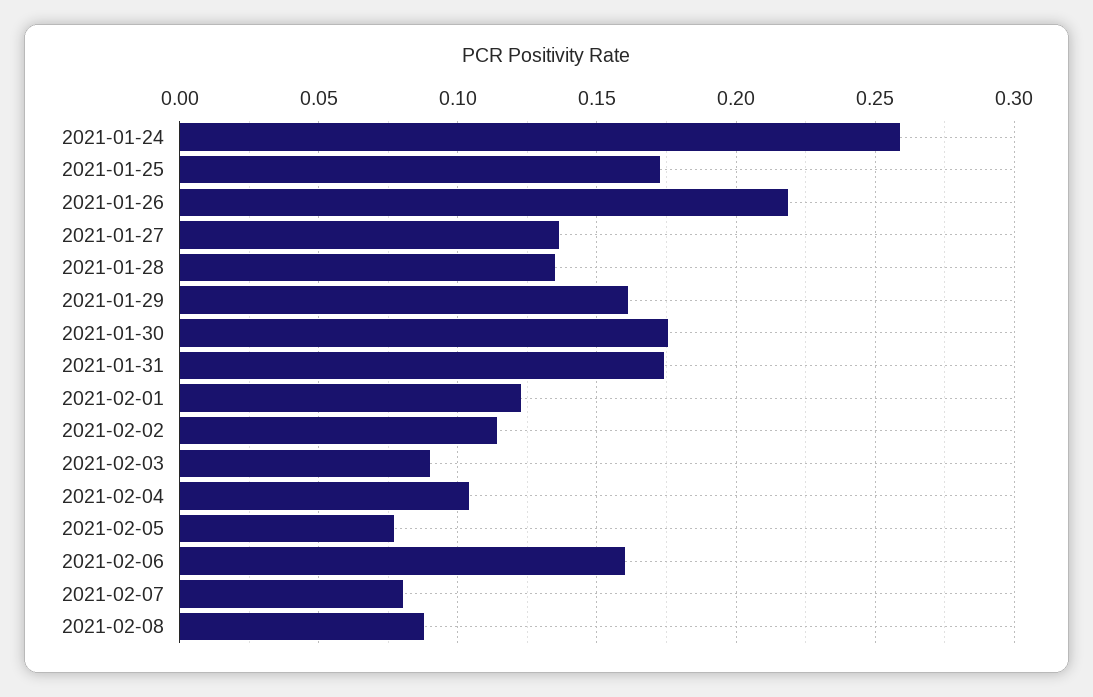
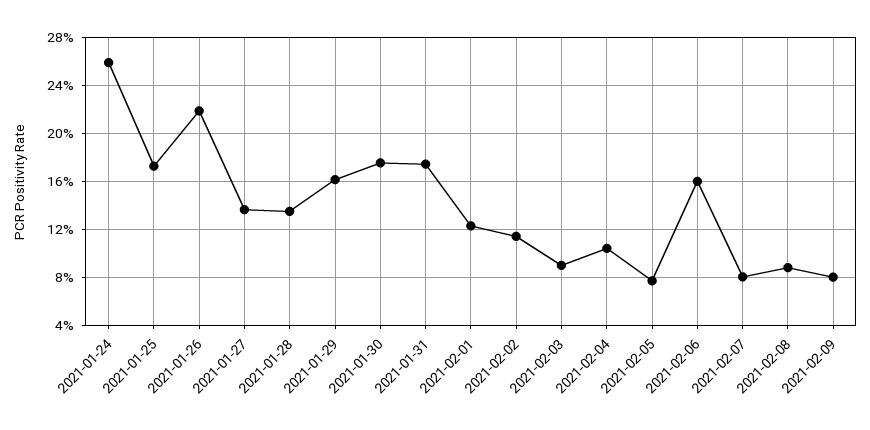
2021-02-09: none -> 0.08

